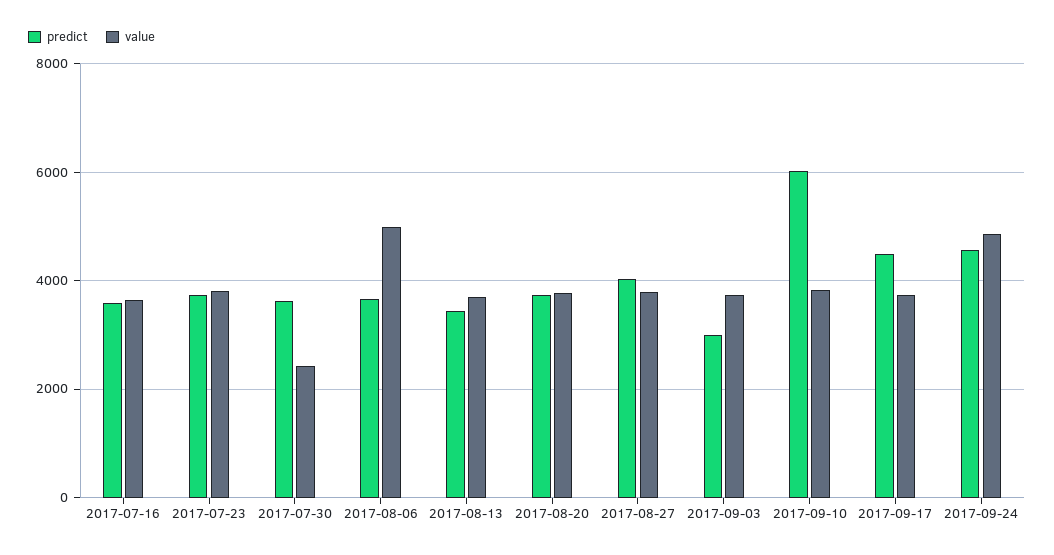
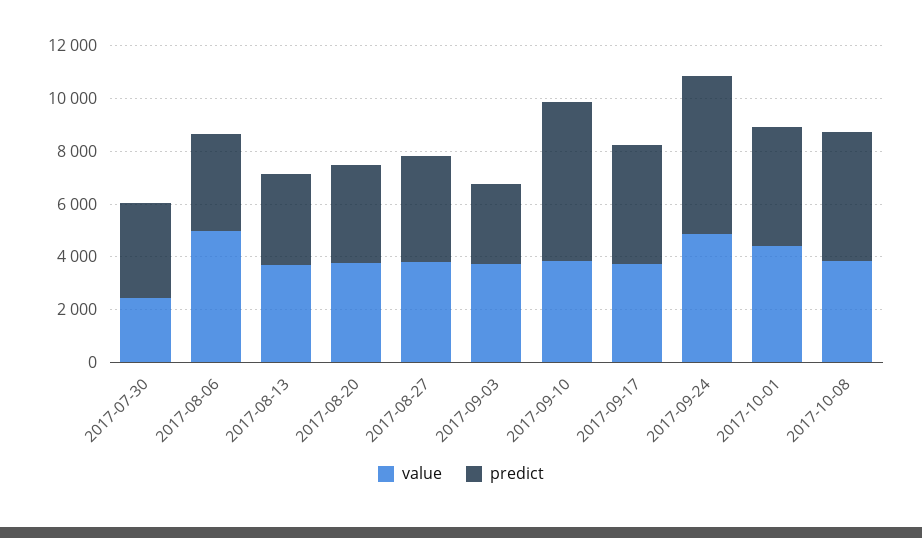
predict, 2017-07-16: 3600 -> none
value, 2017-07-16: 3600 -> none
predict, 2017-07-23: 3800 -> none
value, 2017-07-23: 3800 -> none
predict, 2017-09-24: 4600 -> 6000
value, 2017-10-01: none -> 4500
predict, 2017-10-01: none -> 4500
value, 2017-10-08: none -> 4000
predict, 2017-10-08: none -> 5000

